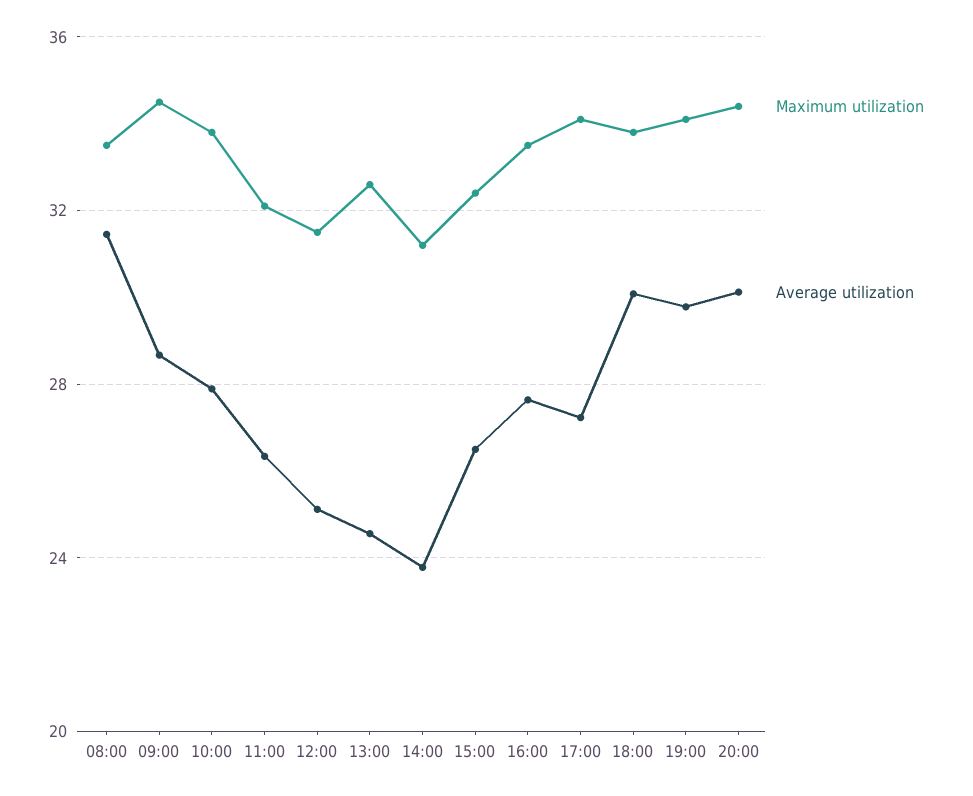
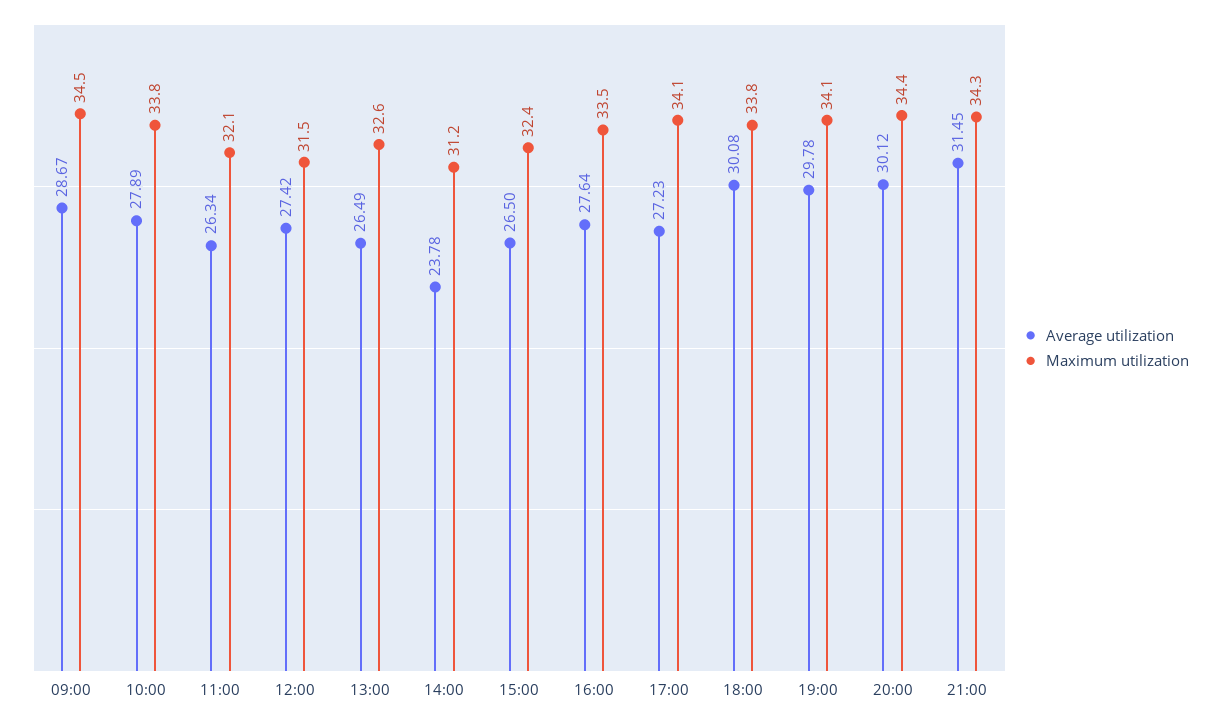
Maximum utilization, 08:00: 33.5 -> none
Average utilization, 08:00: 31.5 -> none
Average utilization, 12:00: 25 -> 27.42
Average utilization, 13:00: 24.5 -> 26.49
Average utilization, 21:00: none -> 31.45
Maximum utilization, 21:00: none -> 34.3

